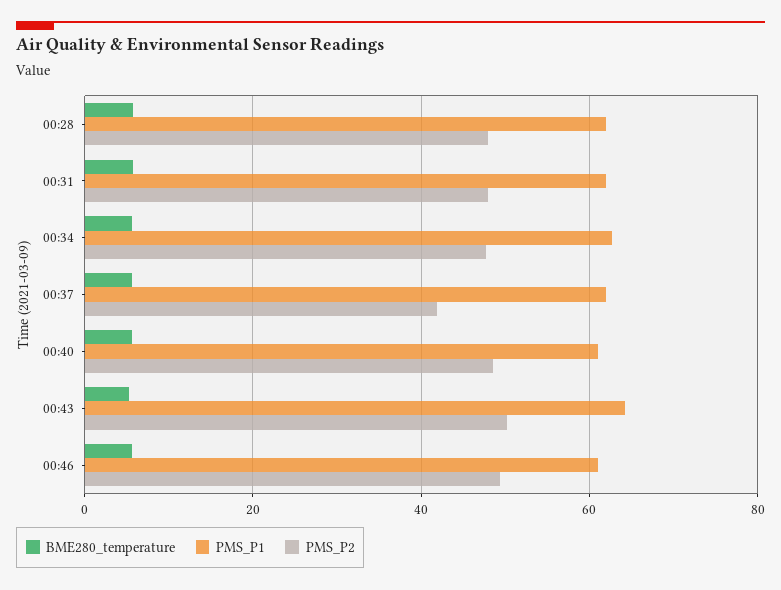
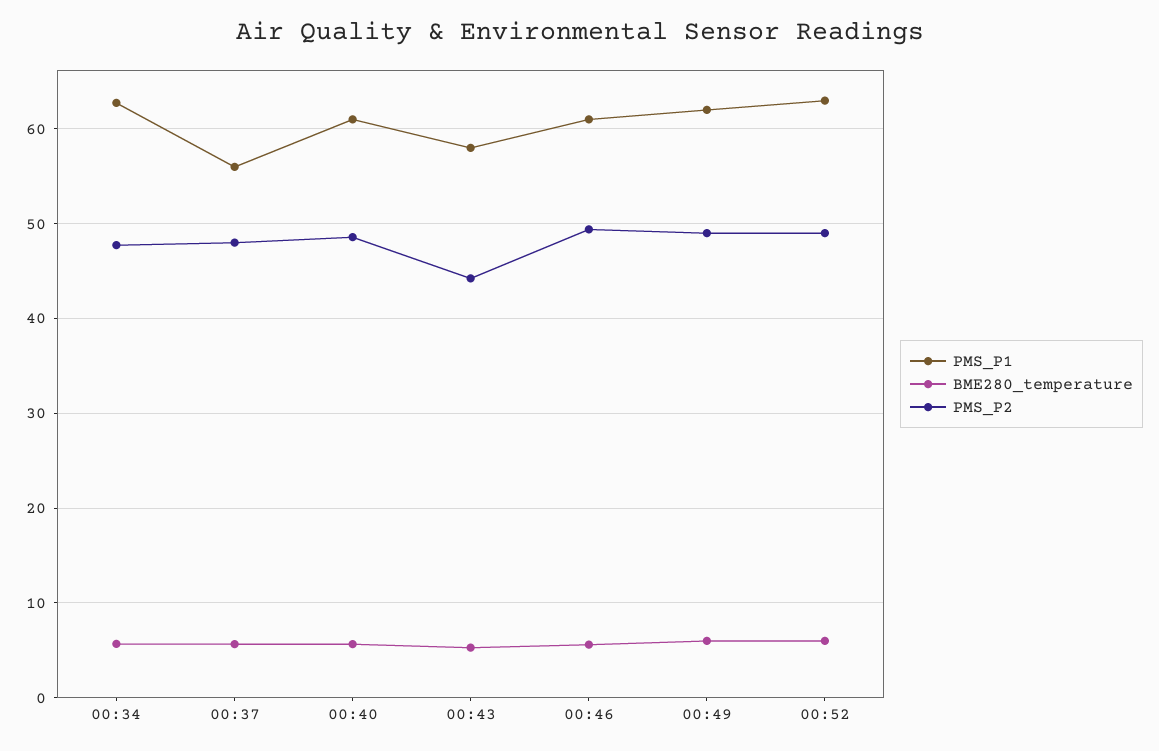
BME280_temperature, 00:28: 6 -> none
PMS_P1, 00:28: 62 -> none
PMS_P2, 00:28: 48 -> none
BME280_temperature, 00:31: 6 -> none
PMS_P1, 00:31: 62 -> none
PMS_P2, 00:31: 48 -> none
PMS_P1, 00:37: 62 -> 56
PMS_P2, 00:37: 42 -> 48
PMS_P1, 00:43: 64 -> 58
PMS_P2, 00:43: 50 -> 44
PMS_P1, 00:49: none -> 62
BME280_temperature, 00:49: none -> 6
PMS_P2, 00:49: none -> 49
PMS_P1, 00:52: none -> 63
BME280_temperature, 00:52: none -> 6
PMS_P2, 00:52: none -> 49

